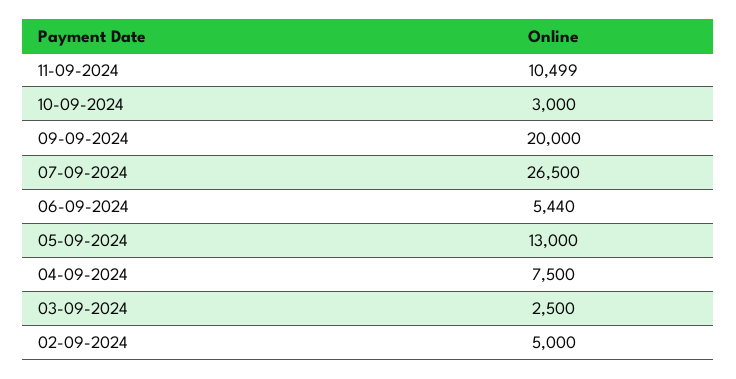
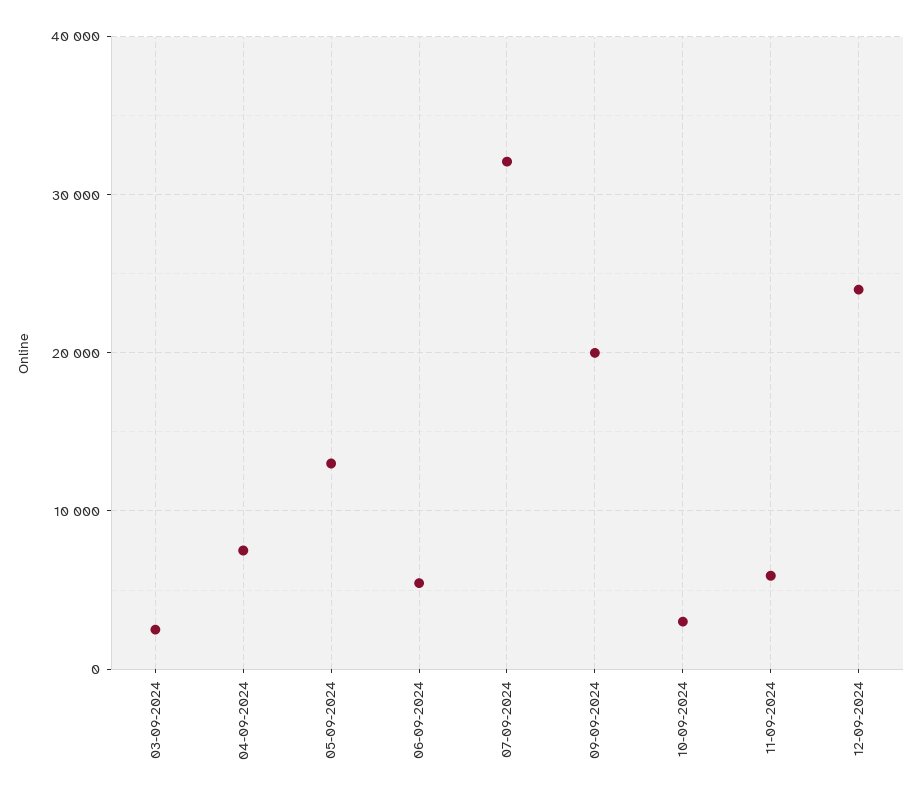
11-09-2024: 10499 -> 6000
07-09-2024: 26500 -> 32000
02-09-2024: 5000 -> none
12-09-2024: none -> 24000

